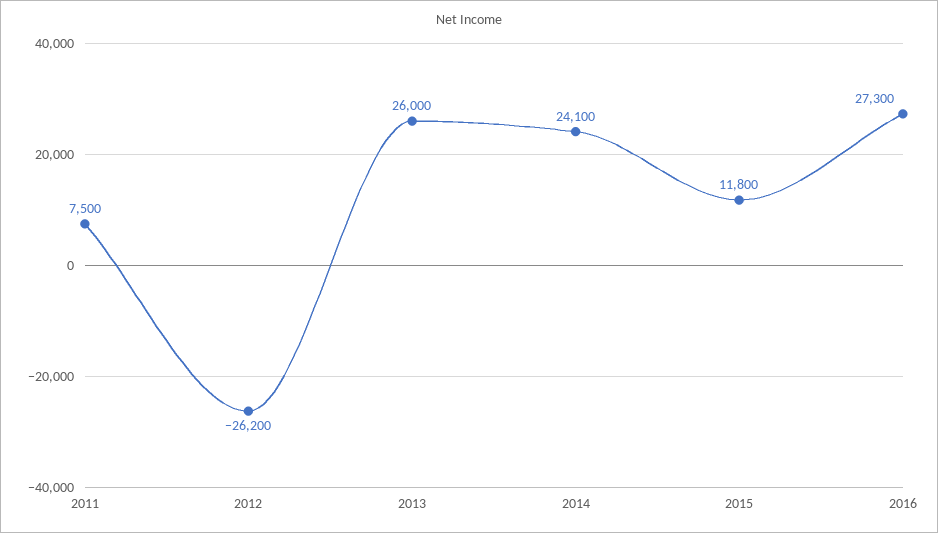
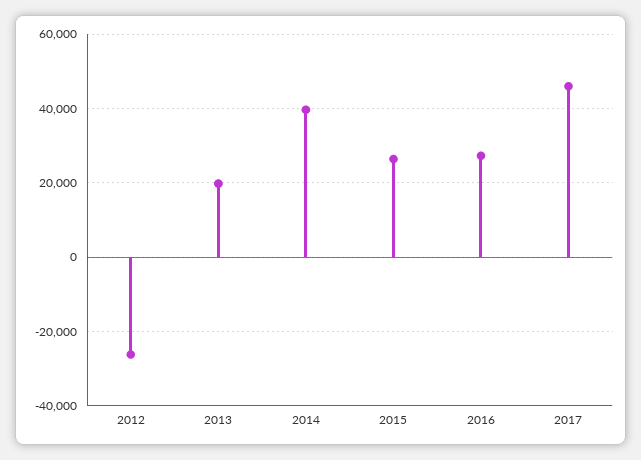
2011: 7500 -> none
2013: 26000 -> 20000
2014: 24100 -> 40000
2015: 11800 -> 26000
2017: none -> 46000

